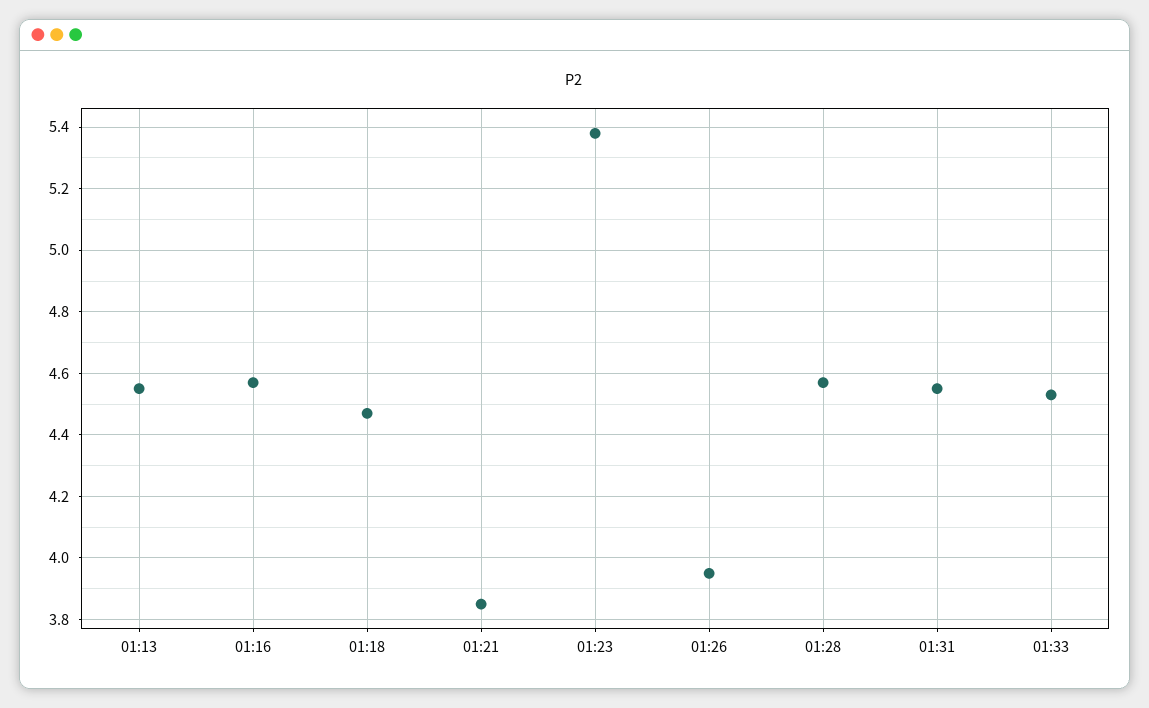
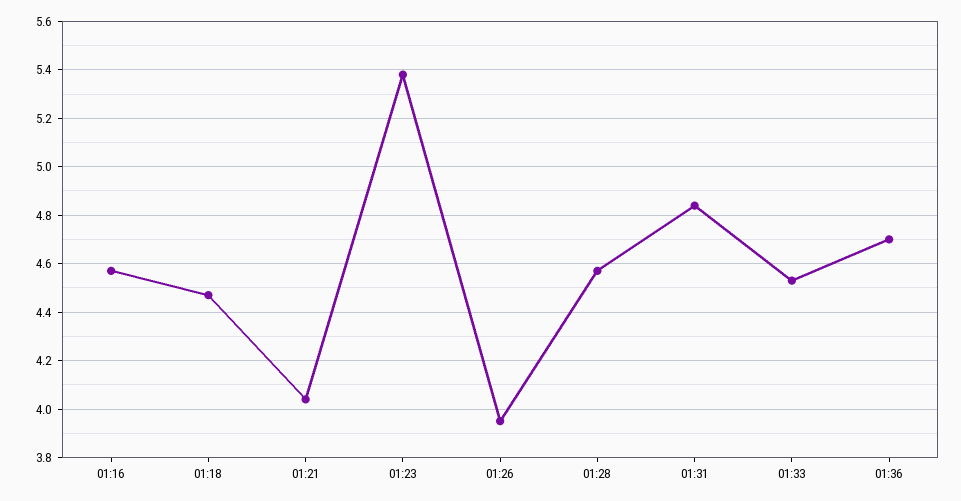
01:13: 4.55 -> none
01:21: 3.85 -> 4.05
01:31: 4.55 -> 4.85
01:36: none -> 4.7

